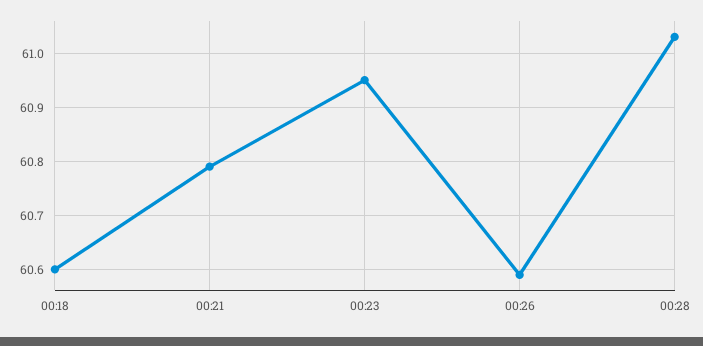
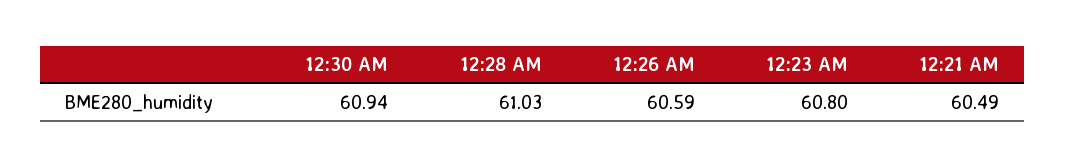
00:18: 60.6 -> none
00:21: 60.8 -> 60.49
00:23: 60.95 -> 60.8
12:30 AM: none -> 60.94

